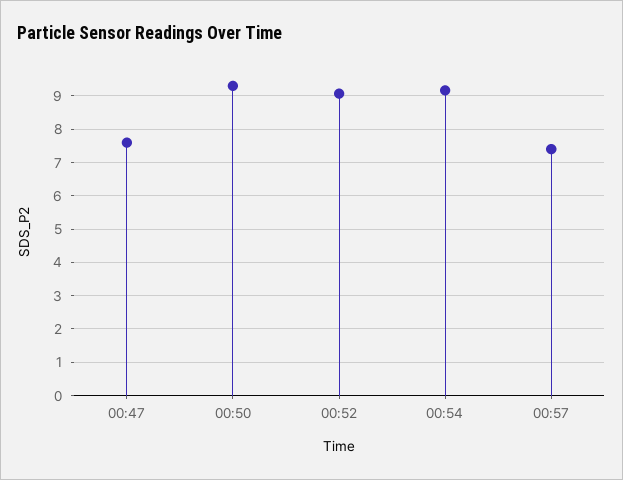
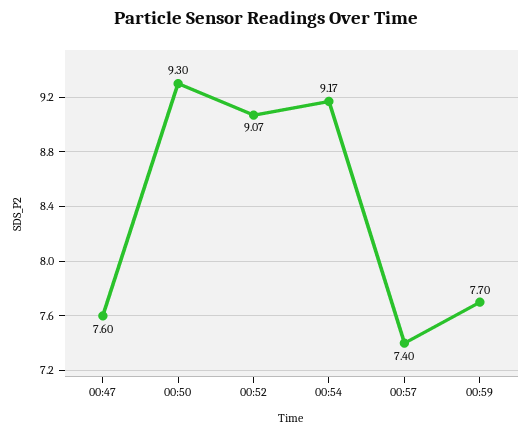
00:59: none -> 7.7

